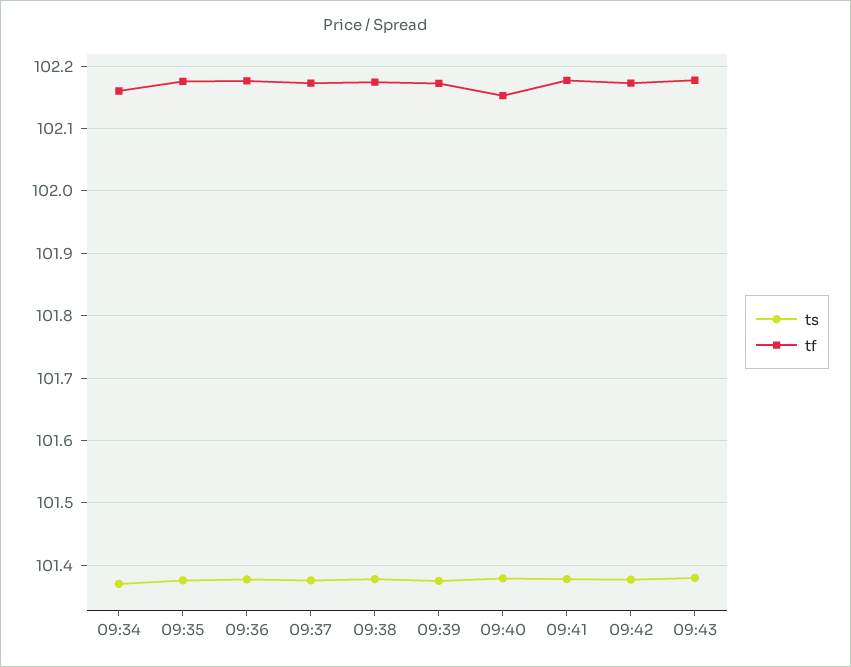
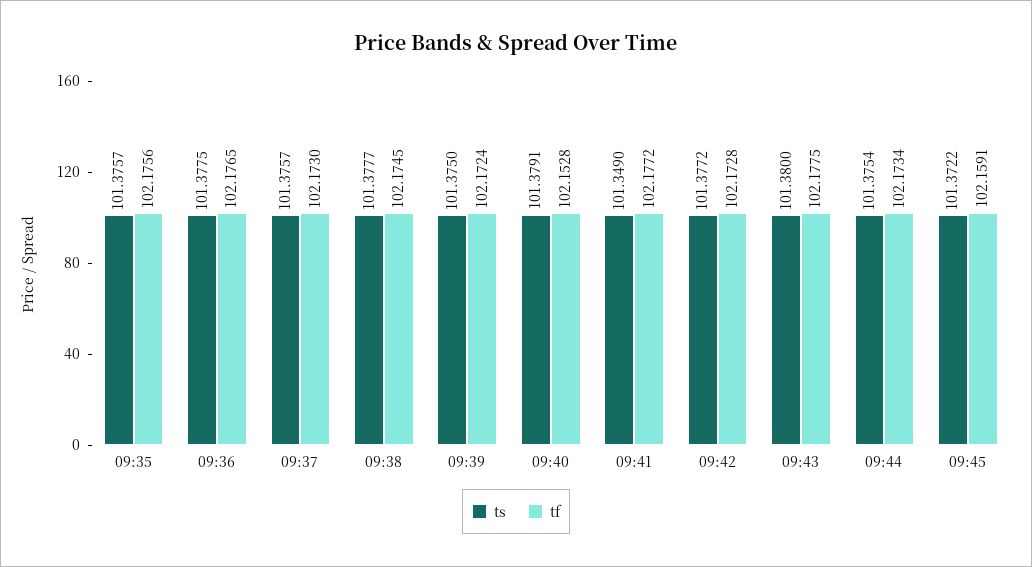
ts, 09:34: 101.37 -> none
tf, 09:34: 102.16 -> none
ts, 09:41: 101.38 -> 101.349
ts, 09:44: none -> 101.3754
tf, 09:44: none -> 102.1734
ts, 09:45: none -> 101.3722
tf, 09:45: none -> 102.1591

